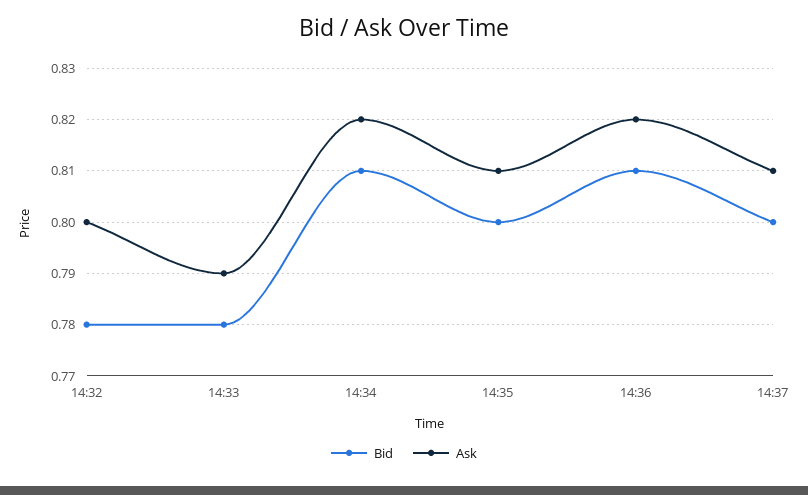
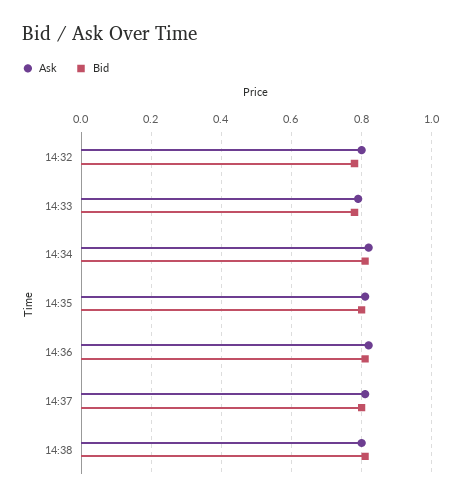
Ask, 14:38: none -> 0.8
Bid, 14:38: none -> 0.8

